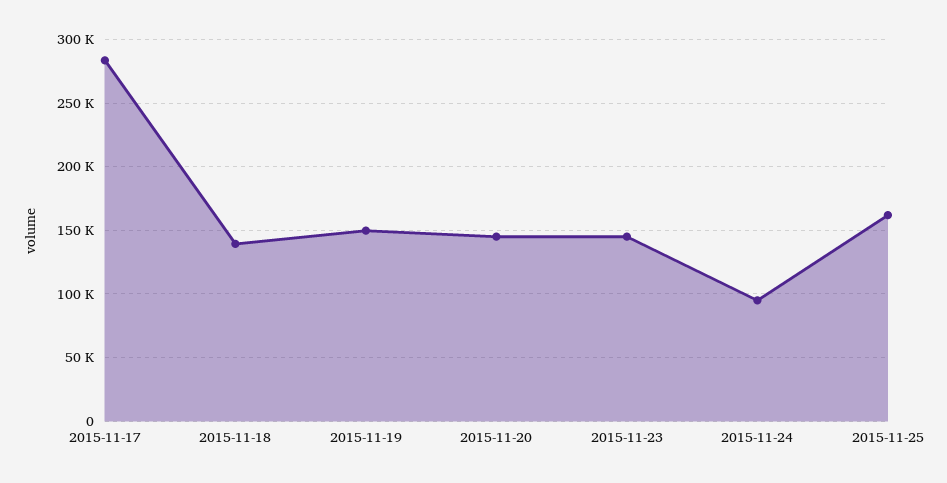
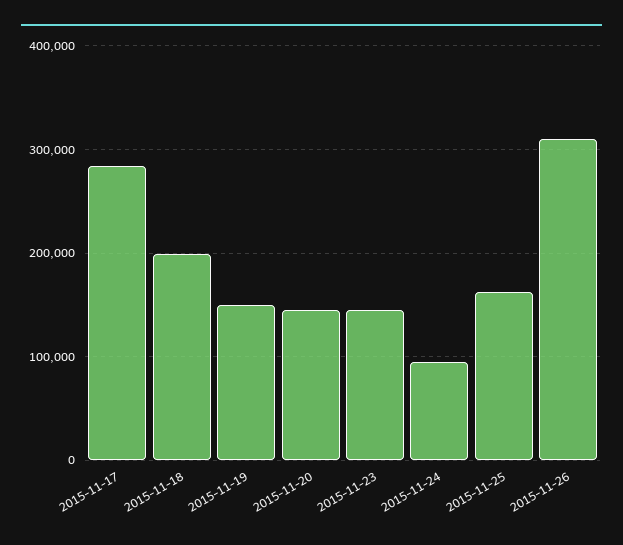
2015-11-18: 140000 -> 200000
2015-11-26: none -> 310000

